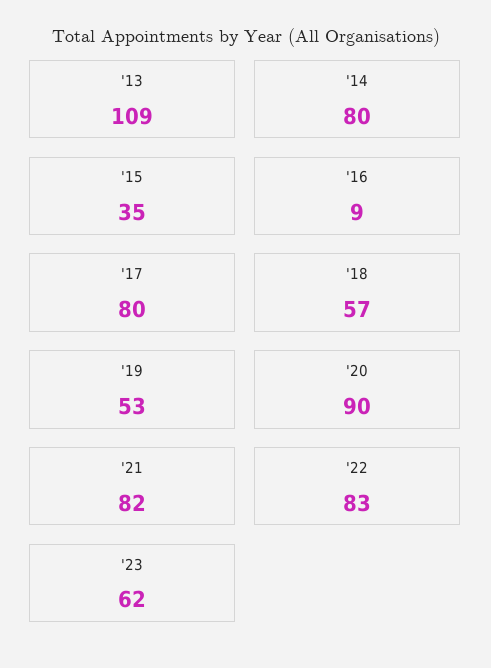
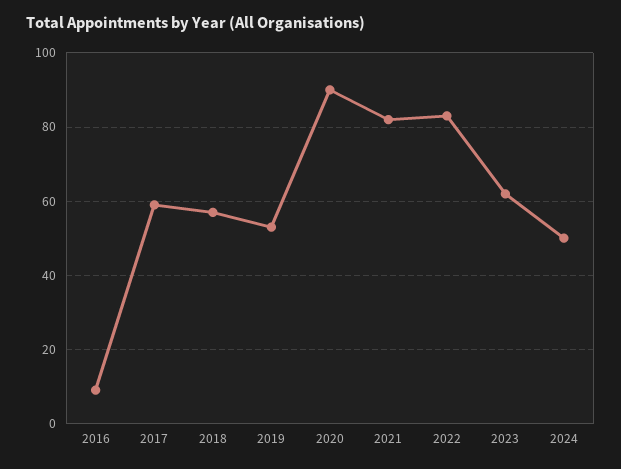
'13: 109 -> none
'14: 80 -> none
'15: 35 -> none
'17: 80 -> 60
2024: none -> 50

